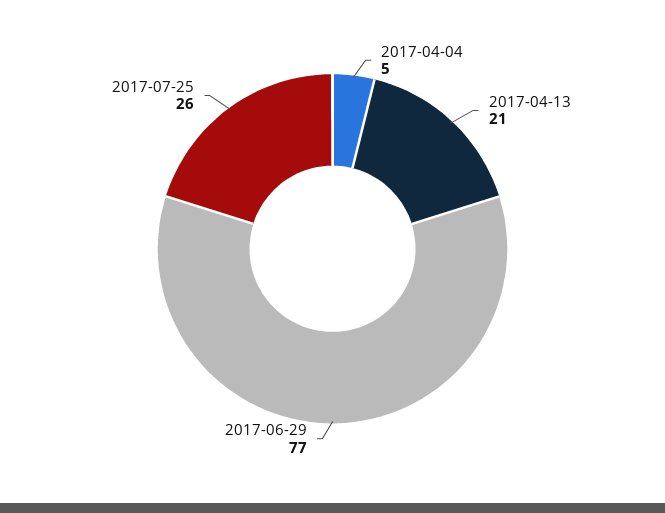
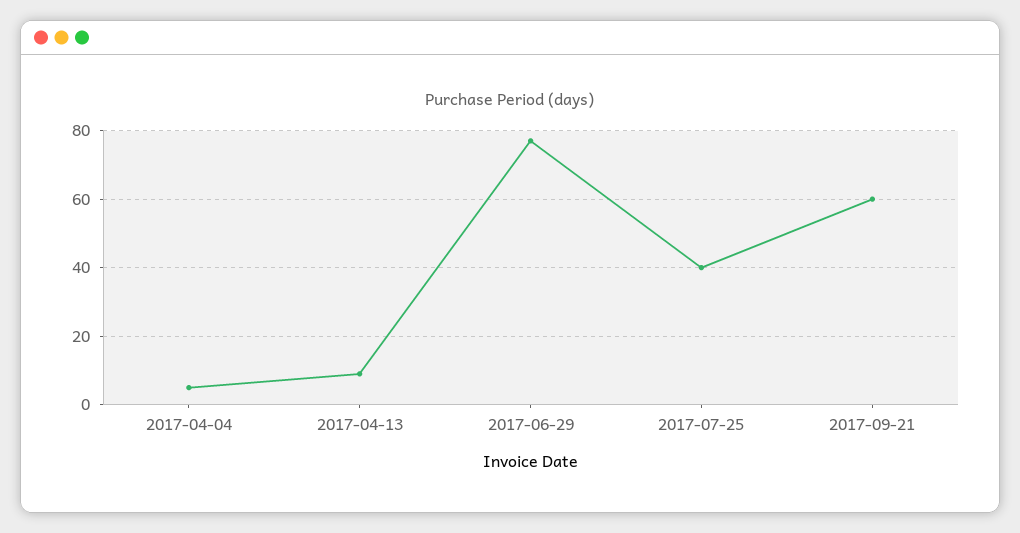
2017-04-13: 21 -> 10
2017-07-25: 26 -> 40
2017-09-21: none -> 60

